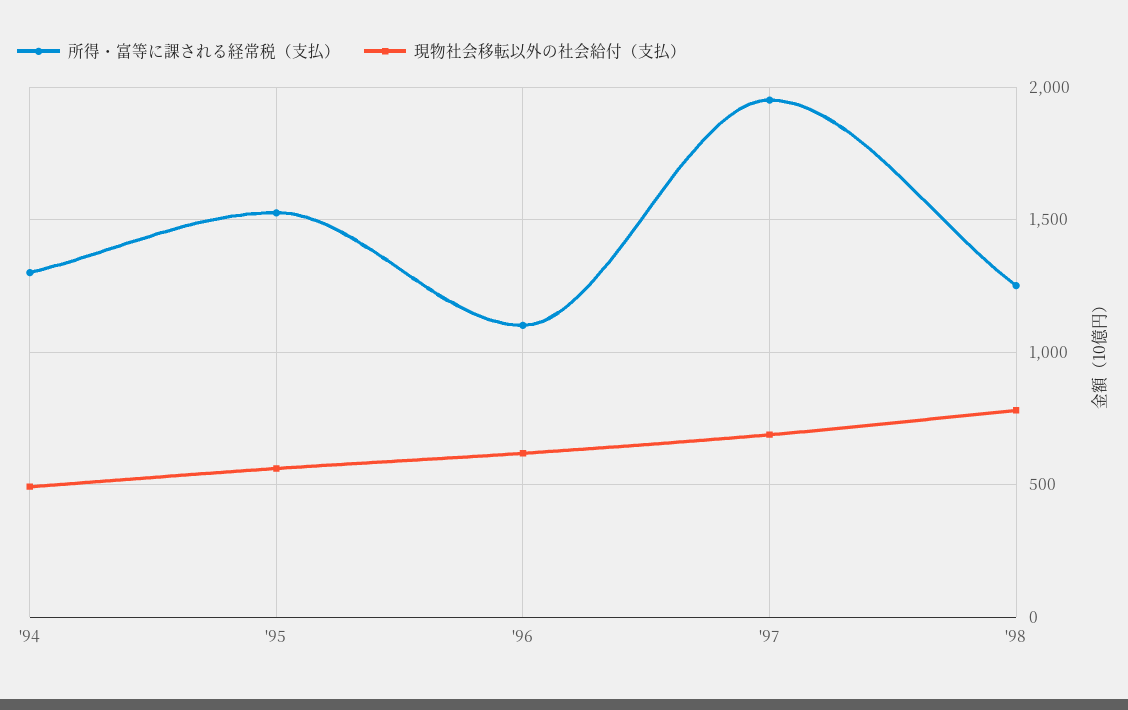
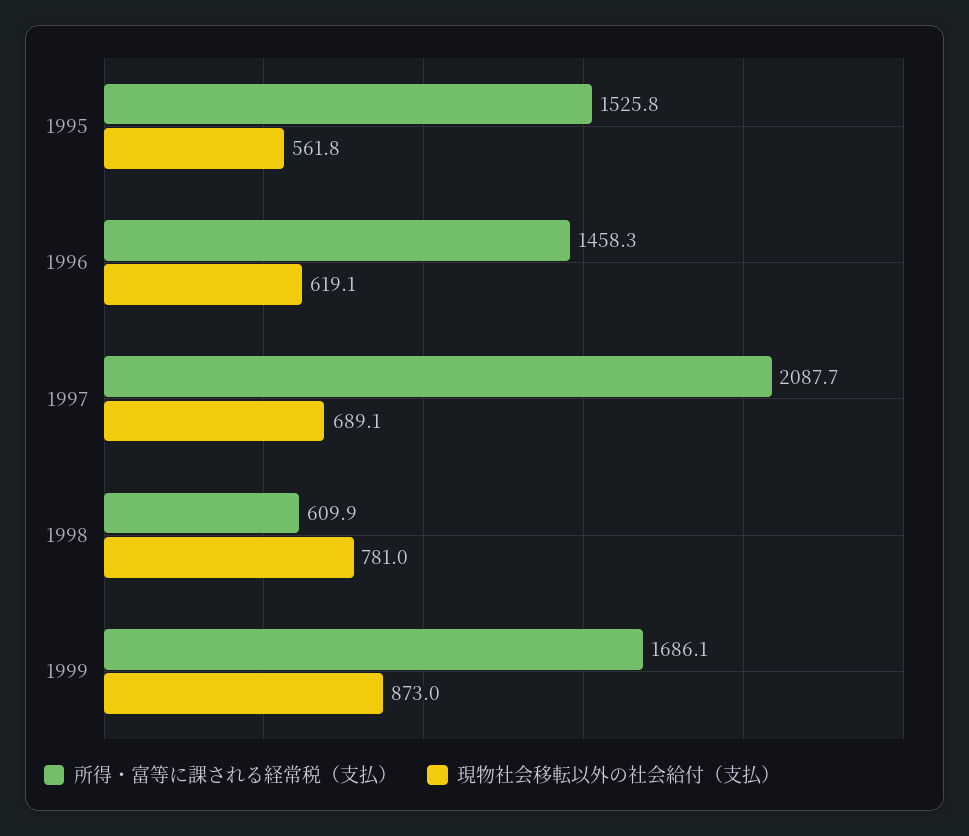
所得・富等に課される経常税（支払）, '94: 1300 -> none
現物社会移転以外の社会給付（支払）, '94: 500 -> none
所得・富等に課される経常税（支払）, '96: 1100 -> 1458.3
所得・富等に課される経常税（支払）, '97: 1950 -> 2087.7
所得・富等に課される経常税（支払）, '98: 1250 -> 609.9
所得・富等に課される経常税（支払）, 1999: none -> 1686.1
現物社会移転以外の社会給付（支払）, 1999: none -> 873

